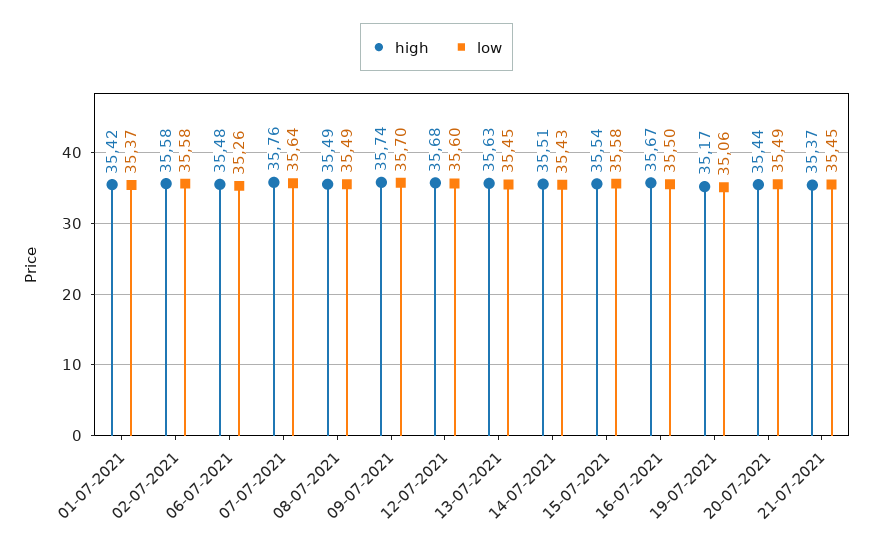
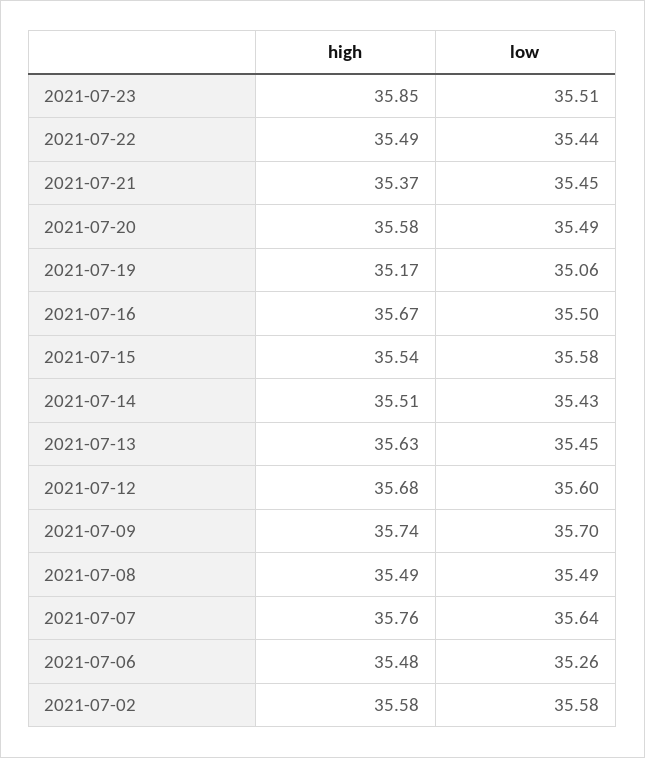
high, 01-07-2021: 35.42 -> none
low, 01-07-2021: 35.37 -> none
high, 20-07-2021: 35.44 -> 35.58
high, 2021-07-23: none -> 35.85
low, 2021-07-23: none -> 35.51
high, 2021-07-22: none -> 35.49
low, 2021-07-22: none -> 35.44

